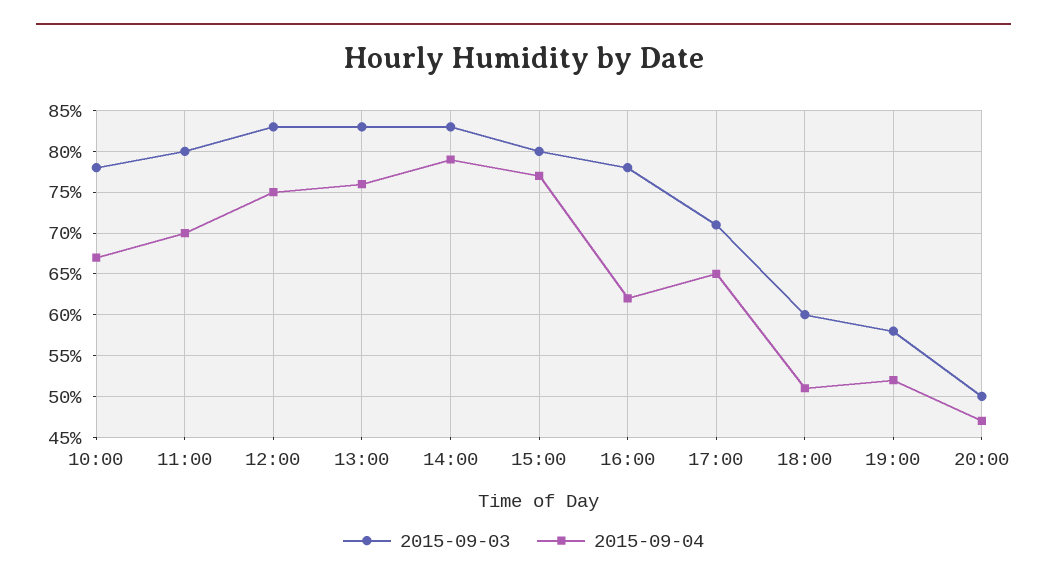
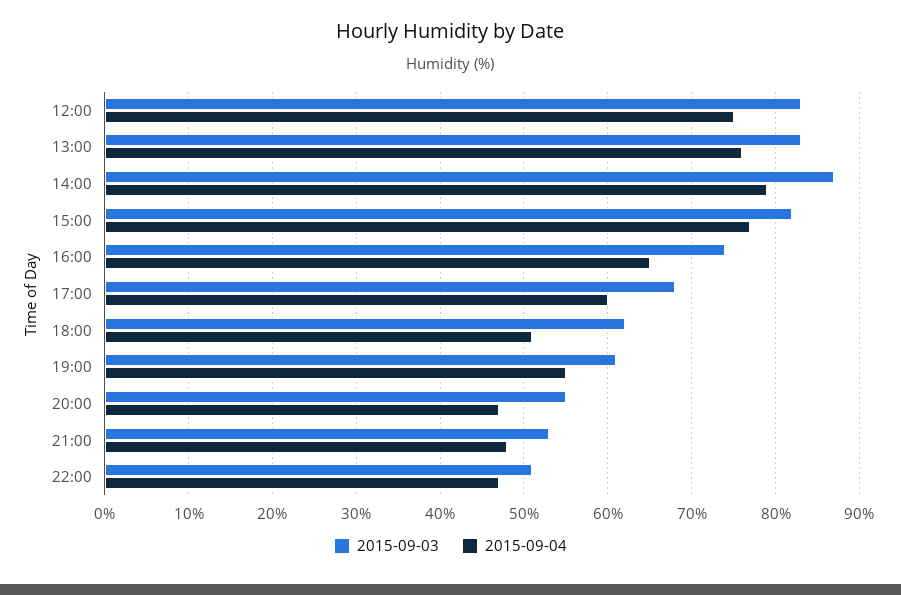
2015-09-03, 10:00: 78 -> none
2015-09-04, 10:00: 67 -> none
2015-09-03, 11:00: 80 -> none
2015-09-04, 11:00: 70 -> none
2015-09-03, 14:00: 83 -> 87
2015-09-03, 15:00: 80 -> 82
2015-09-03, 16:00: 78 -> 74
2015-09-04, 16:00: 62 -> 65
2015-09-03, 17:00: 71 -> 68
2015-09-04, 17:00: 65 -> 60
2015-09-03, 18:00: 60 -> 62
2015-09-03, 19:00: 58 -> 61
2015-09-04, 19:00: 52 -> 55
2015-09-03, 20:00: 50 -> 55
2015-09-03, 21:00: none -> 53
2015-09-04, 21:00: none -> 48
2015-09-03, 22:00: none -> 51
2015-09-04, 22:00: none -> 47

